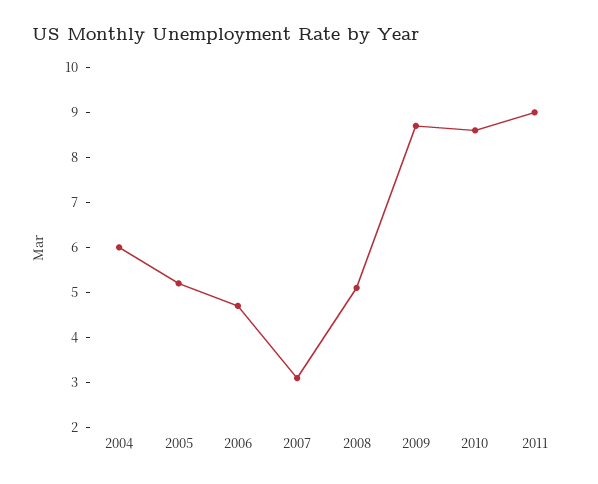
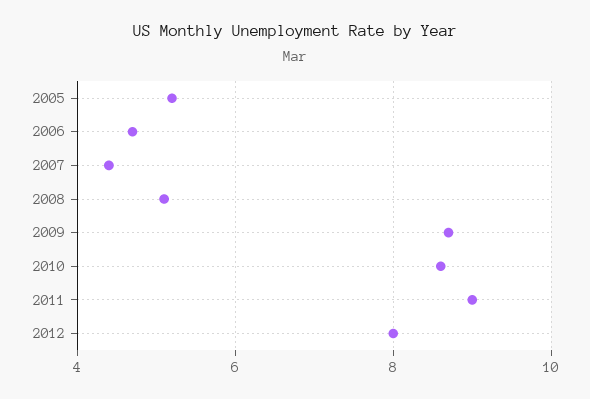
2004: 6 -> none
2007: 3 -> 4.5
2012: none -> 8

